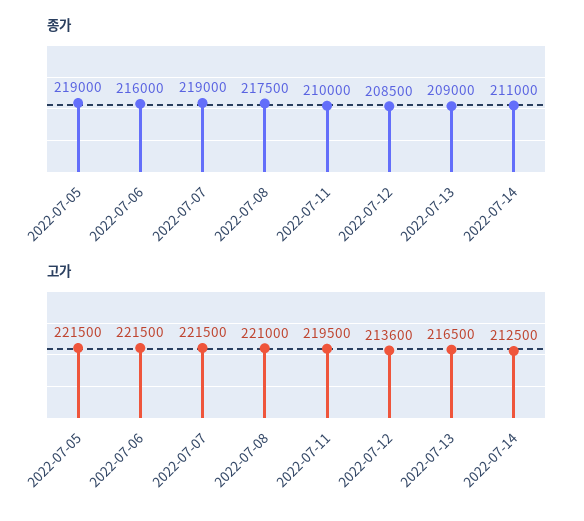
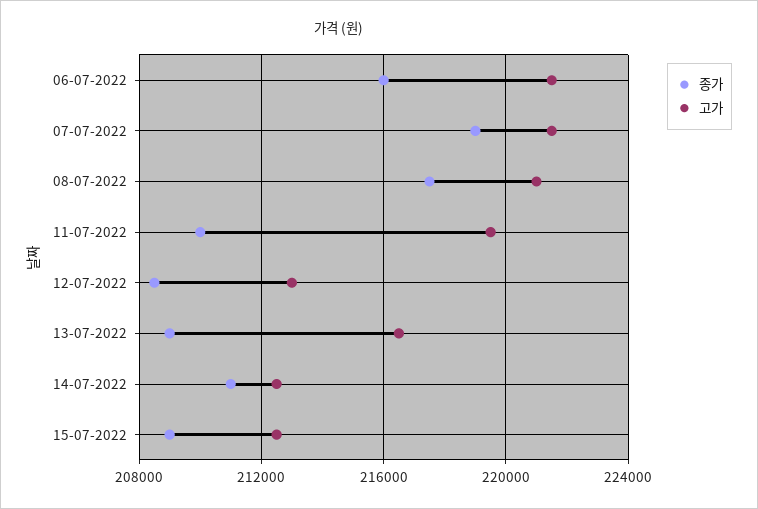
종가, 2022-07-05: 219000 -> none
고가, 2022-07-05: 221500 -> none
고가, 2022-07-12: 213600 -> 213000
종가, 15-07-2022: none -> 209000
고가, 15-07-2022: none -> 212500

